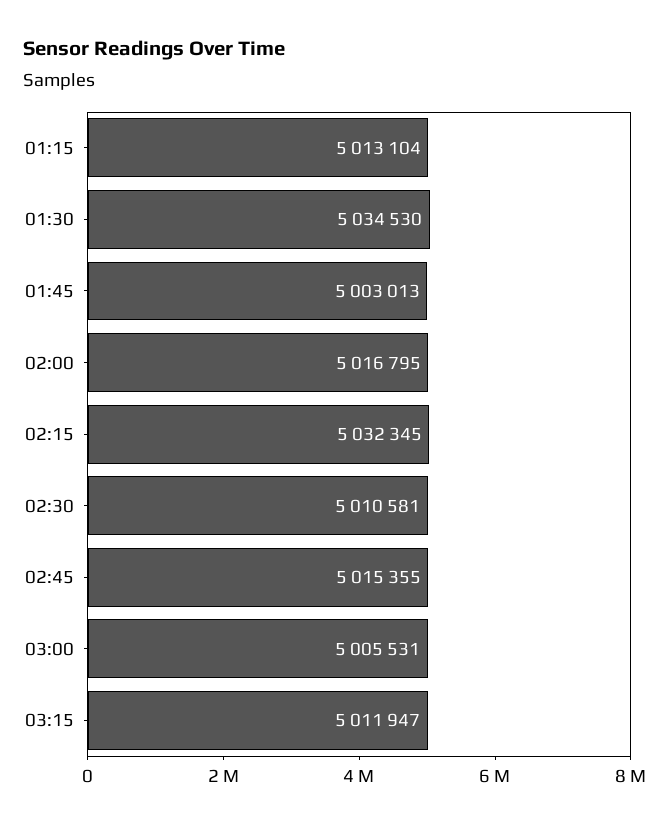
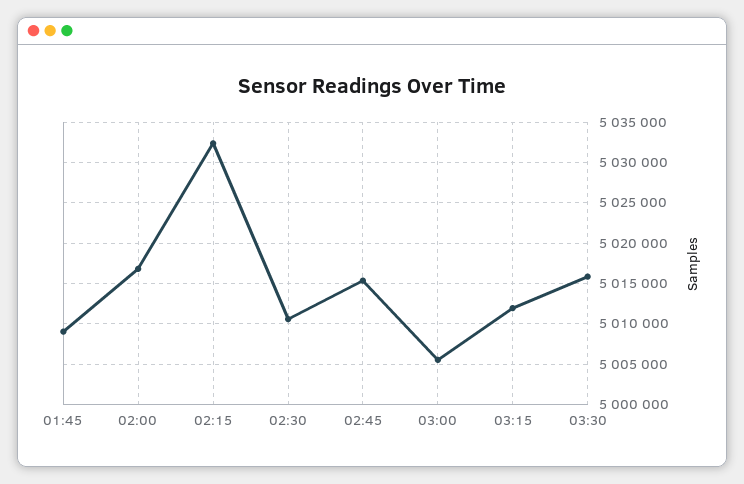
01:15: 5013104 -> none
01:30: 5034530 -> none
01:45: 5003013 -> 5009000
03:30: none -> 5016000

